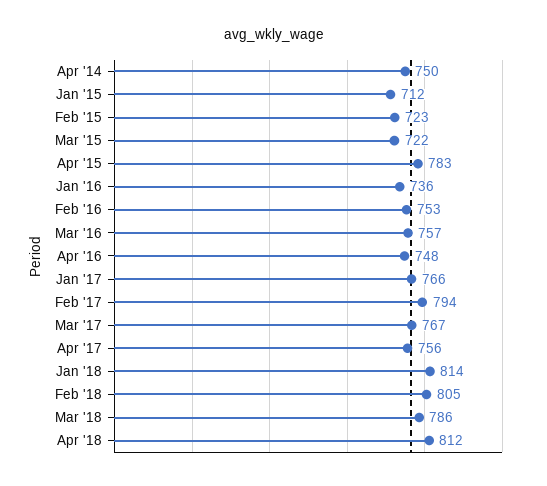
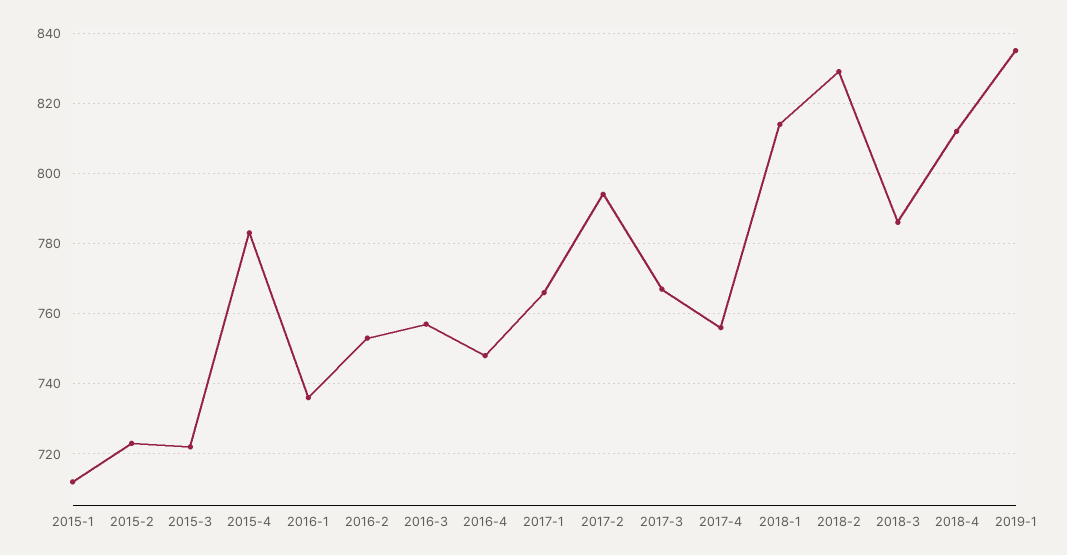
Apr '14: 750 -> none
Feb '18: 805 -> 830
2019-1: none -> 835

